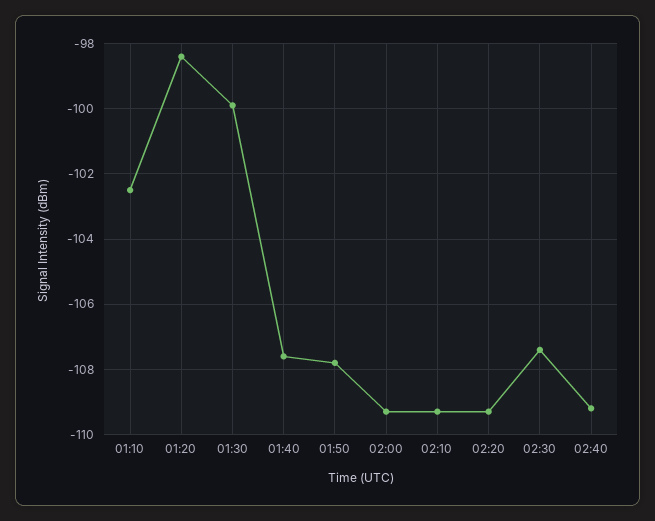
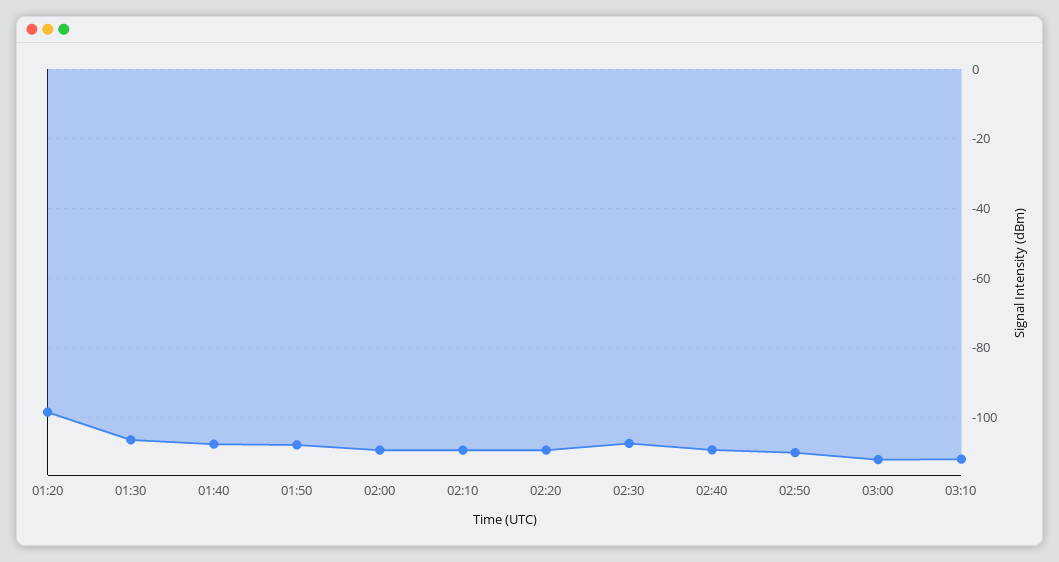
01:10: -102.5 -> none
01:30: -100 -> -106
02:50: none -> -110
03:00: none -> -112
03:10: none -> -112

